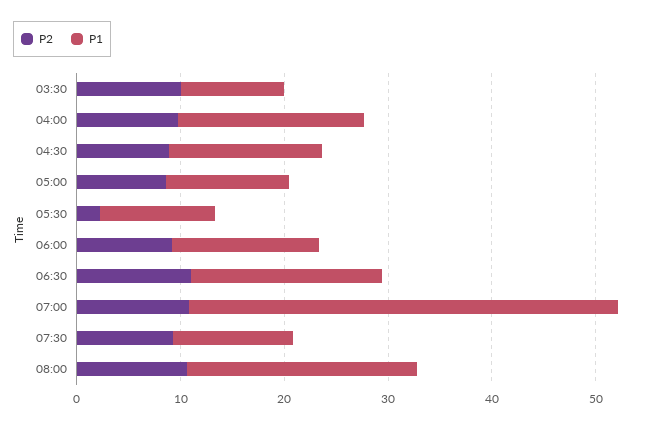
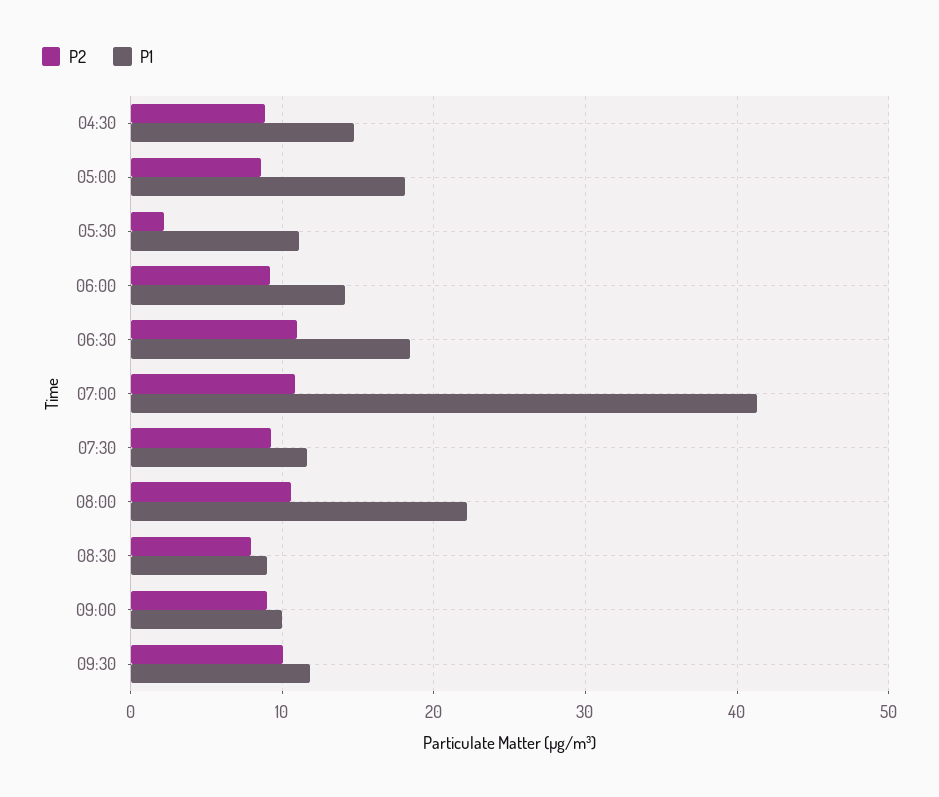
P2, 03:30: 10 -> none
P1, 03:30: 10 -> none
P2, 04:00: 10 -> none
P1, 04:00: 18 -> none
P1, 05:00: 12 -> 18
P2, 08:30: none -> 8
P1, 08:30: none -> 9
P2, 09:00: none -> 9
P1, 09:00: none -> 10
P2, 09:30: none -> 10
P1, 09:30: none -> 12

